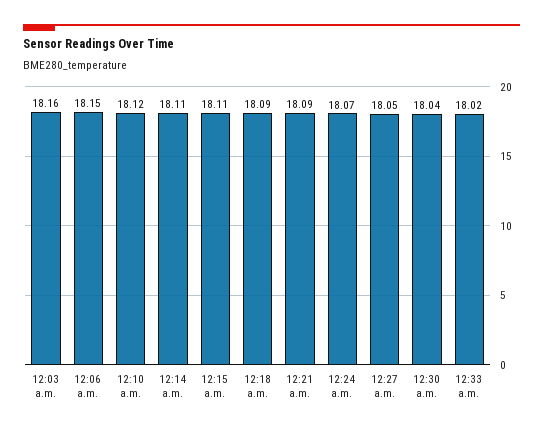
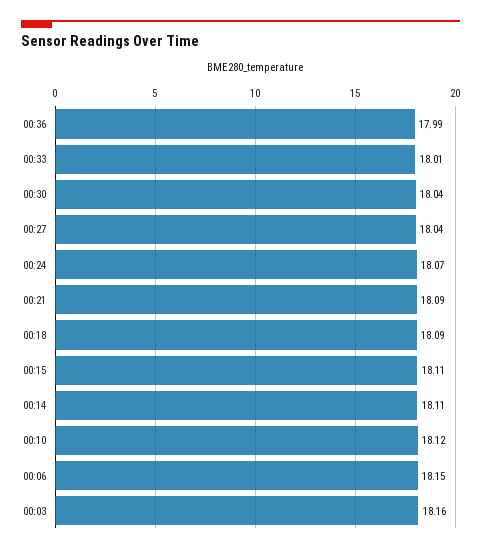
12:27 a.m.: 18.05 -> 18.04
12:33 a.m.: 18.02 -> 18.01
00:36: none -> 17.99

